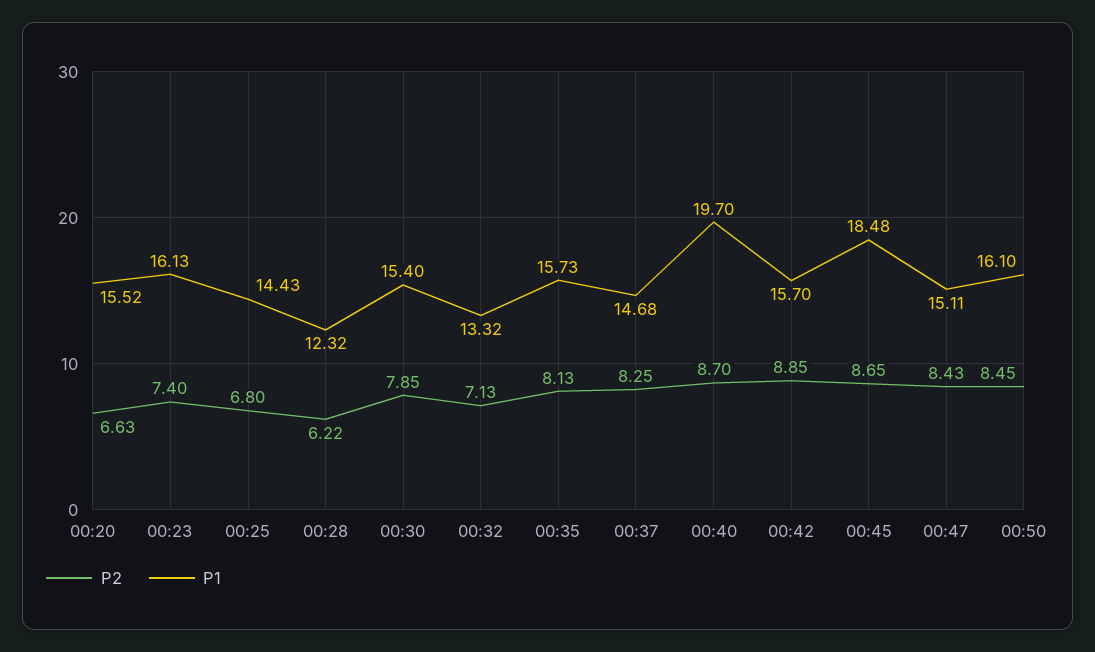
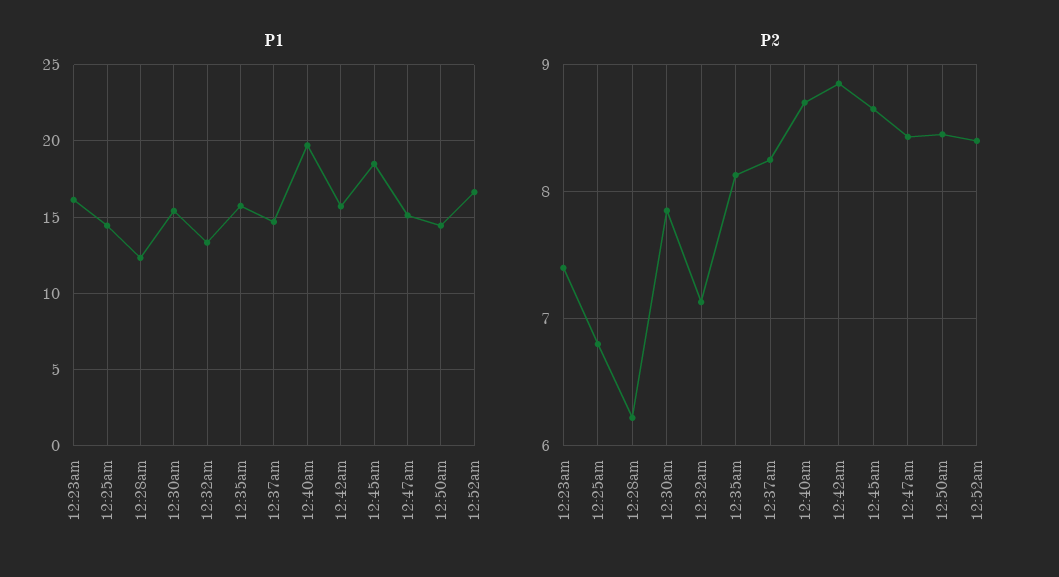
P2, 00:20: 6.63 -> none
P1, 00:20: 15.52 -> none
P1, 00:50: 16.1 -> 14.5
P1, 12:52am: none -> 16.5
P2, 12:52am: none -> 8.4

